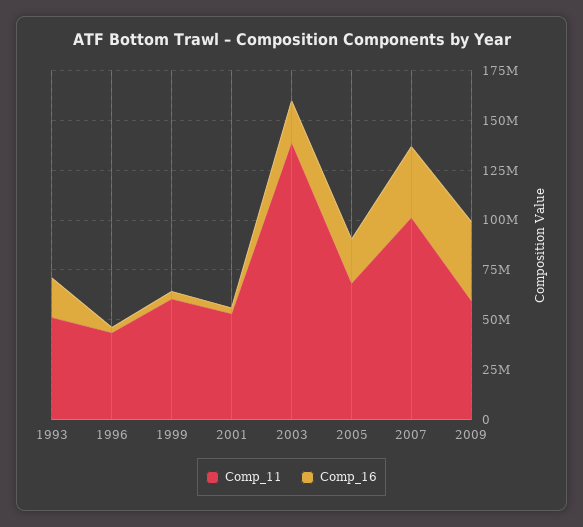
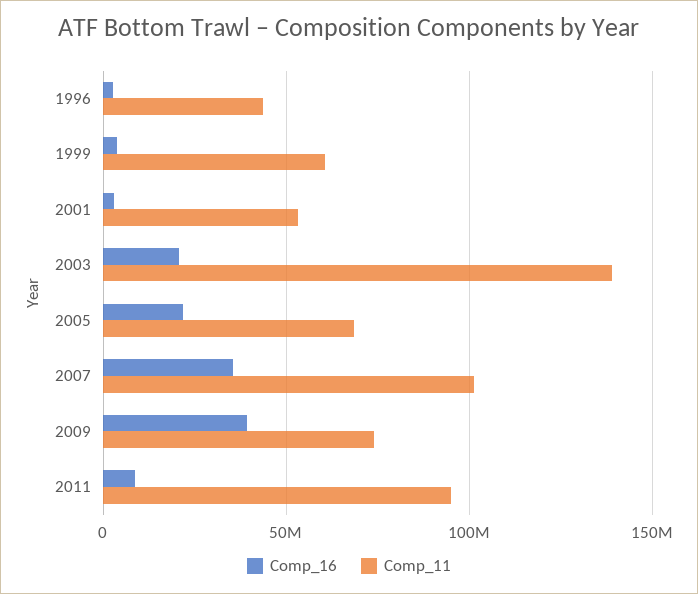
Comp_11, 1993: 50000000 -> none
Comp_16, 1993: 20000000 -> none
Comp_11, 2009: 60000000 -> 75000000
Comp_16, 2011: none -> 10000000
Comp_11, 2011: none -> 95000000

